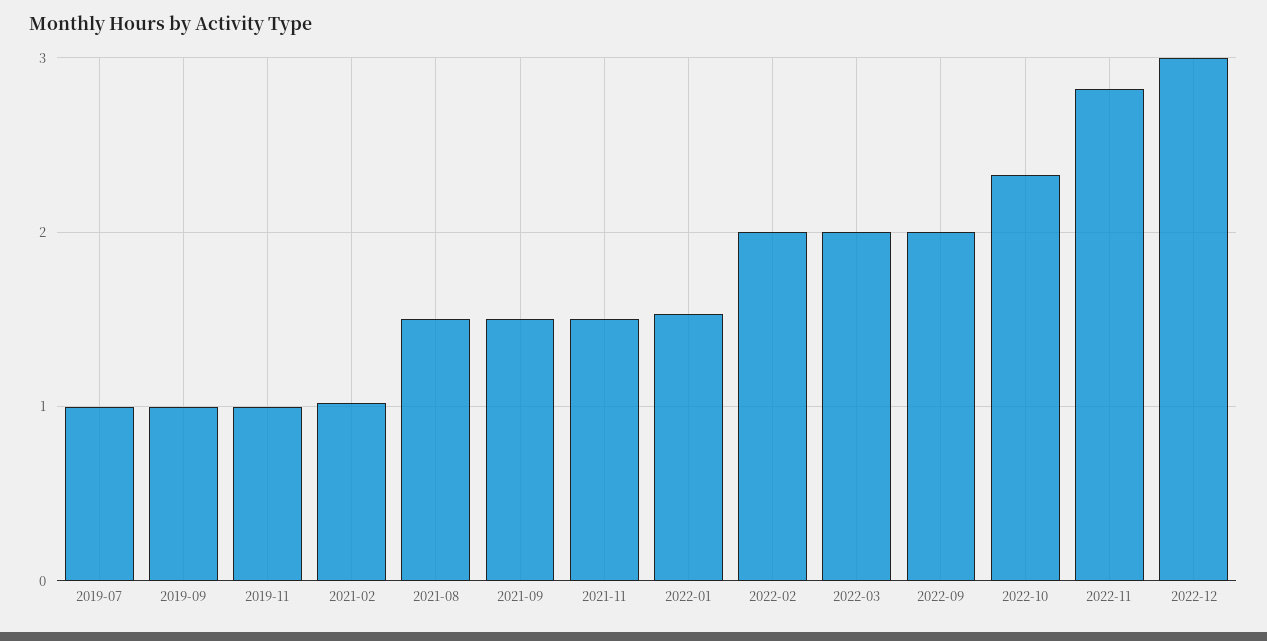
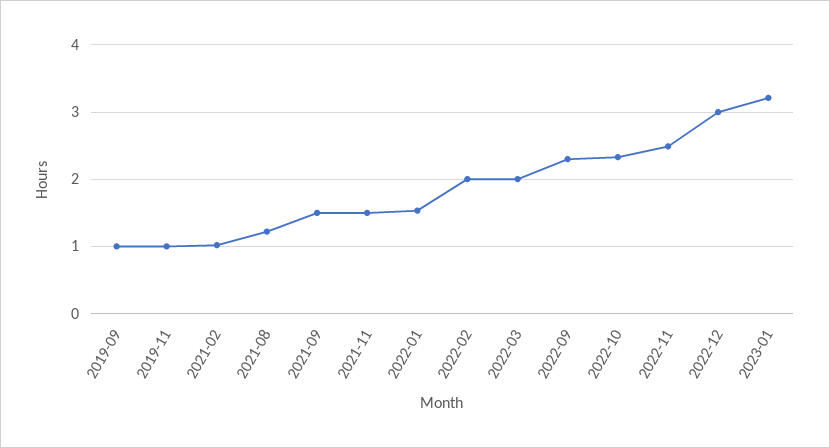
2019-07: 1 -> none
2021-08: 1.5 -> 1.2
2022-09: 2 -> 2.3
2022-11: 2.8 -> 2.5
2023-01: none -> 3.2

